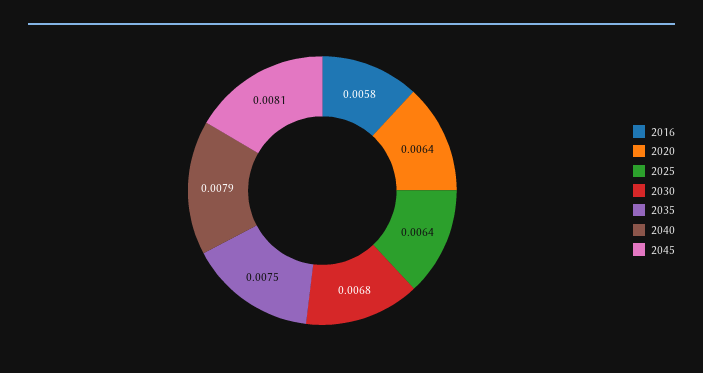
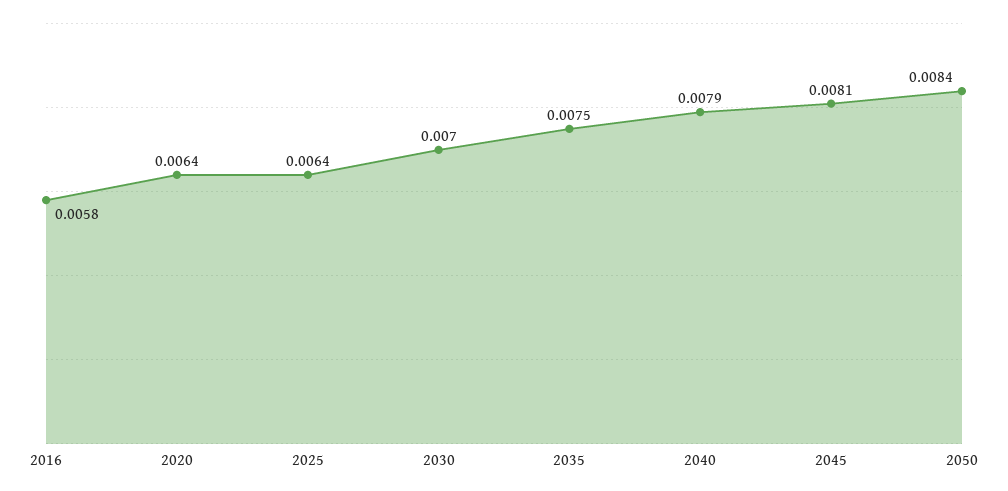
2030: 0.0068 -> 0.007
2050: none -> 0.0084

